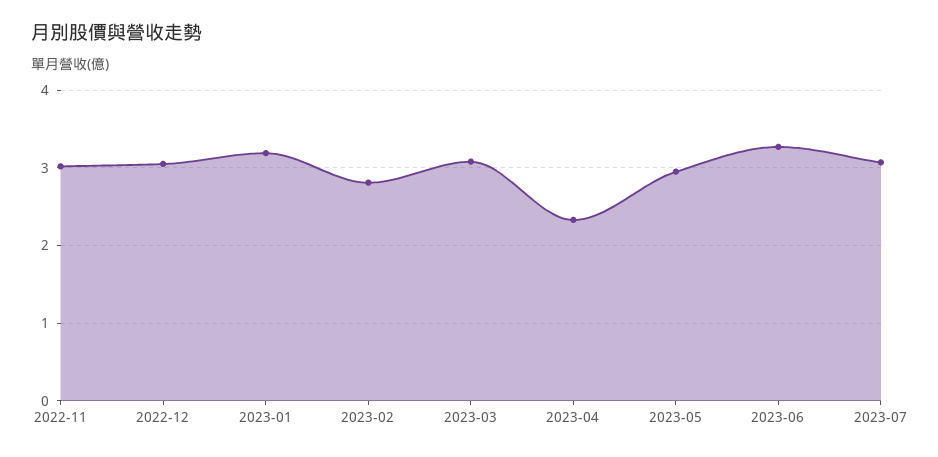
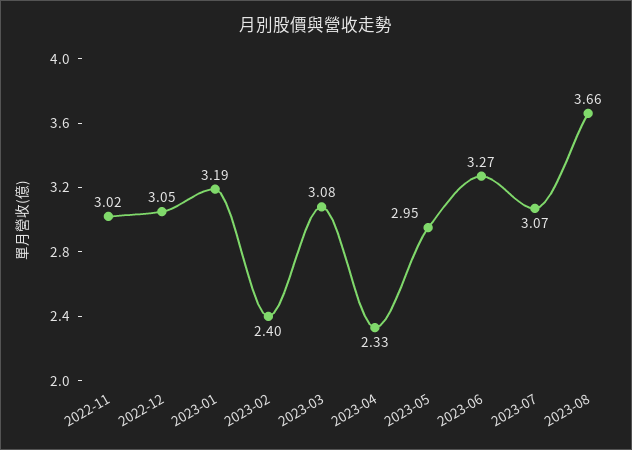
2023-02: 2.8 -> 2.4
2023-08: none -> 3.66

